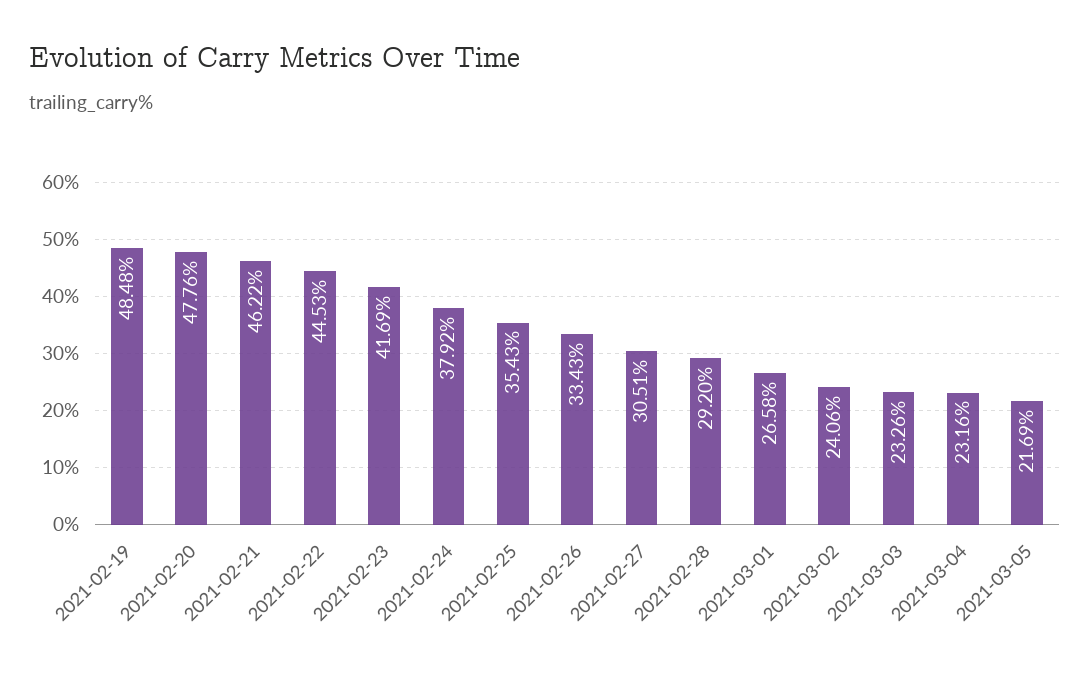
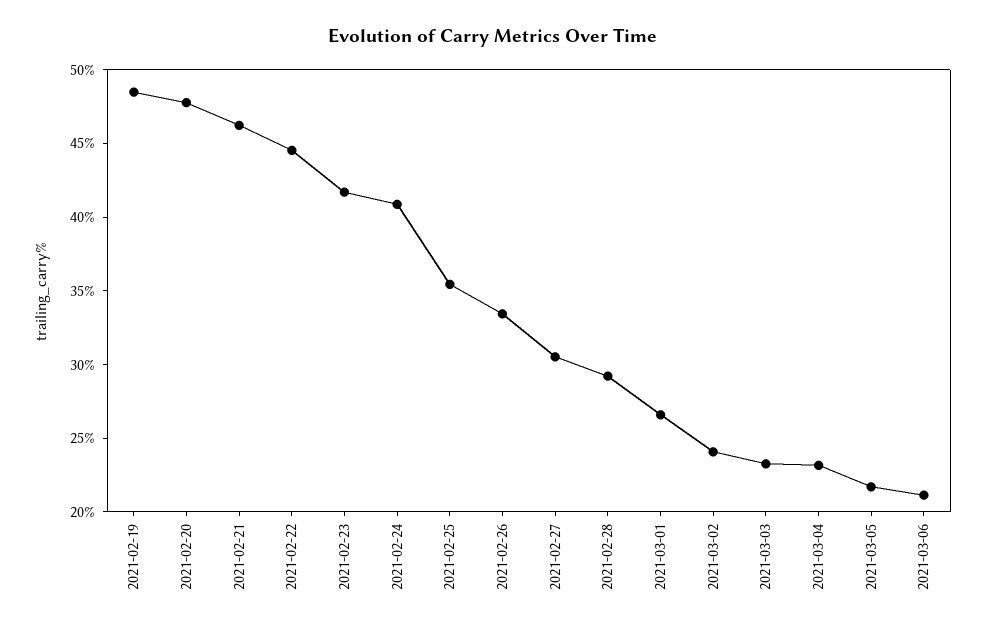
2021-02-24: 37.92 -> 41
2021-03-06: none -> 21

